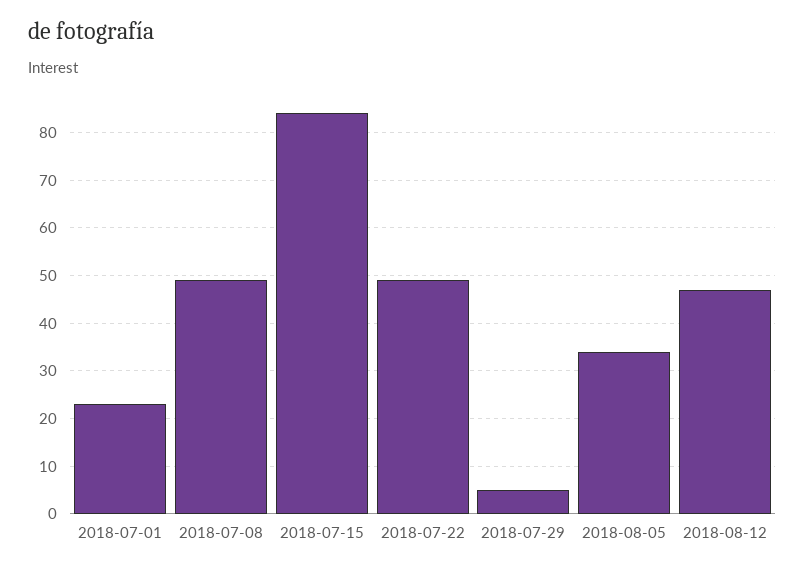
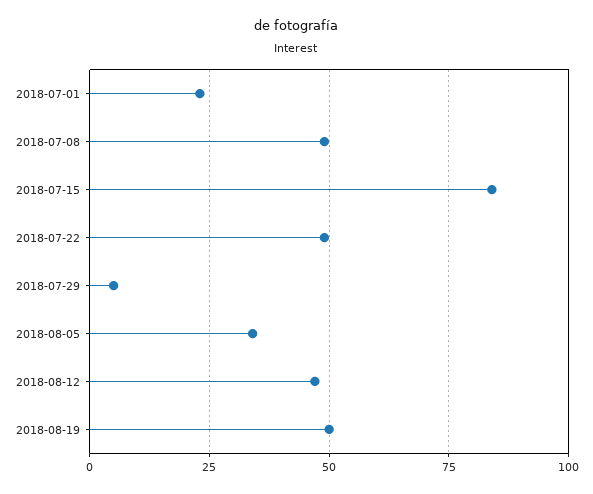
2018-08-19: none -> 50

